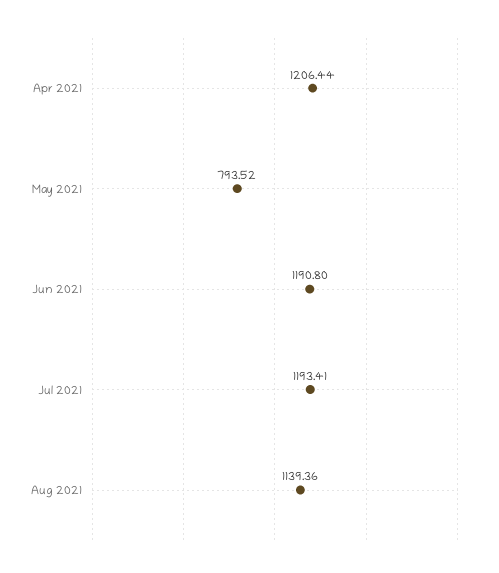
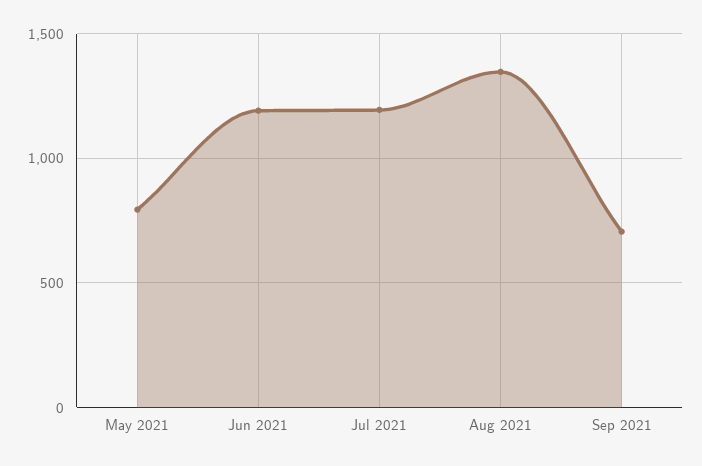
Apr 2021: 1206.44 -> none
Aug 2021: 1139.36 -> 1350
Sep 2021: none -> 700

